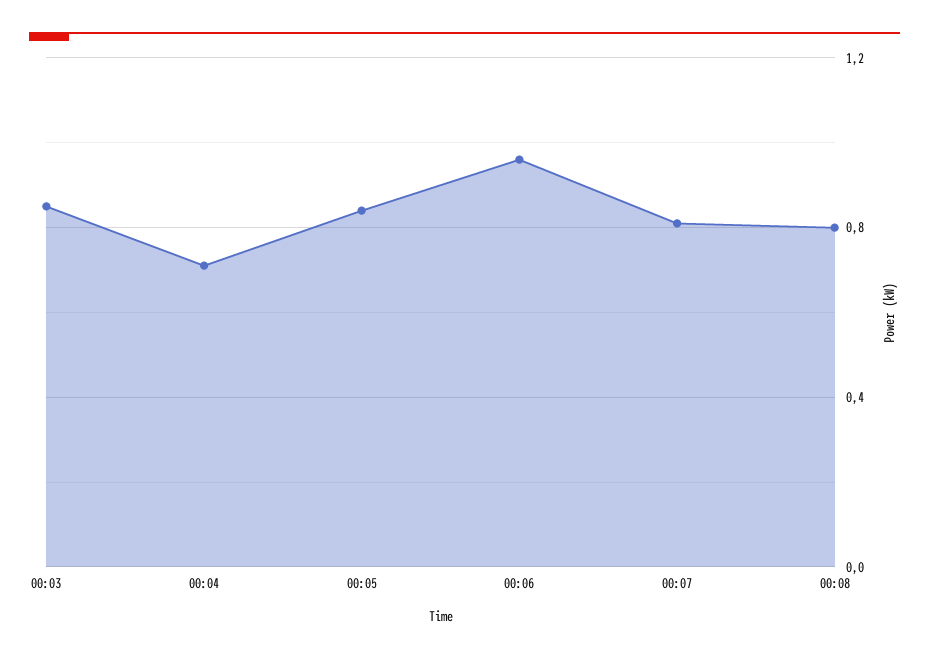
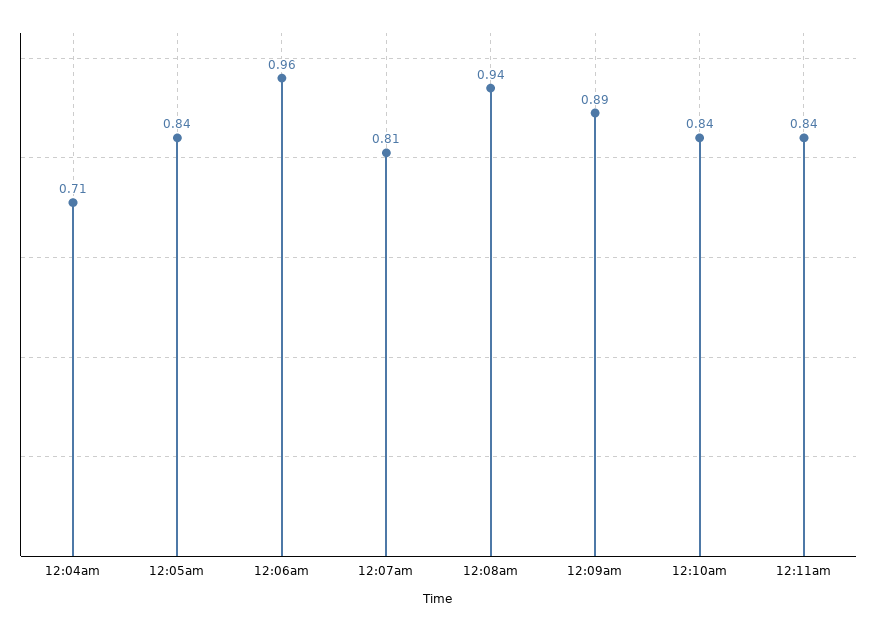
00:03: 0.85 -> none
00:08: 0.8 -> 0.94
12:09am: none -> 0.89
12:10am: none -> 0.84
12:11am: none -> 0.84

